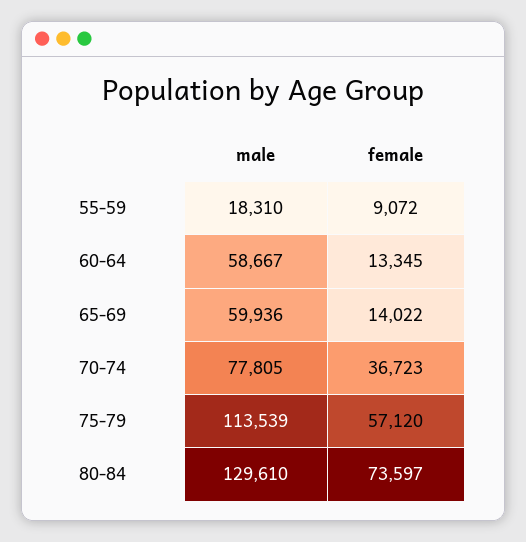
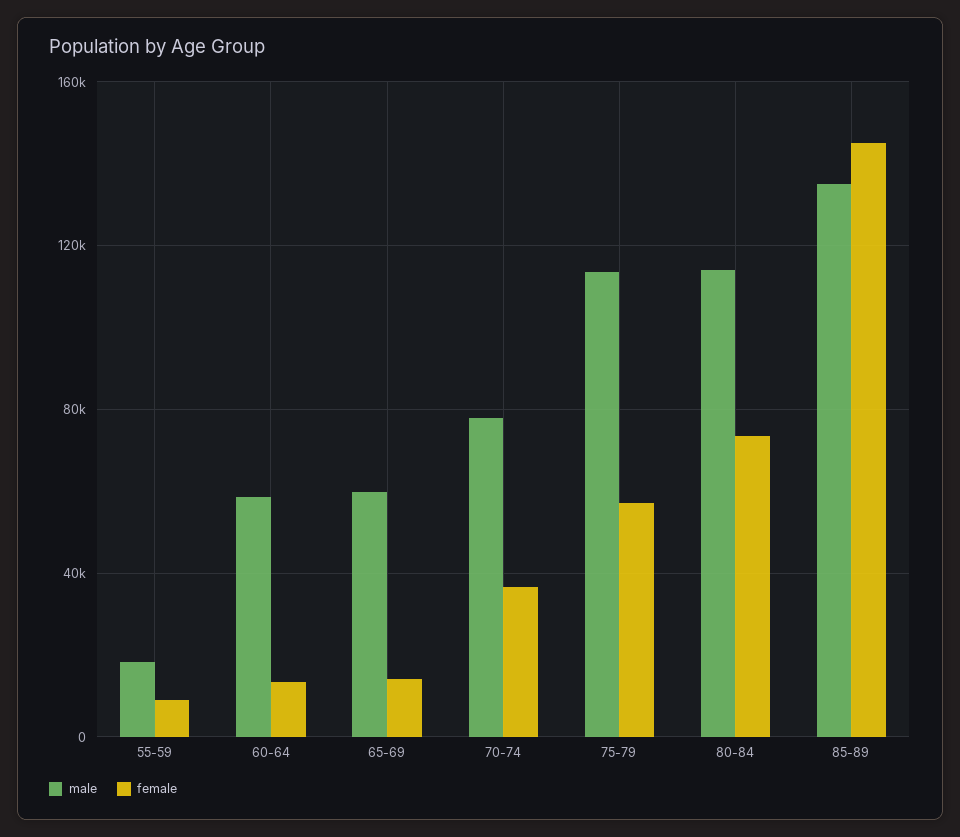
male, 80-84: 129610 -> 115000
male, 85-89: none -> 135000
female, 85-89: none -> 145000

